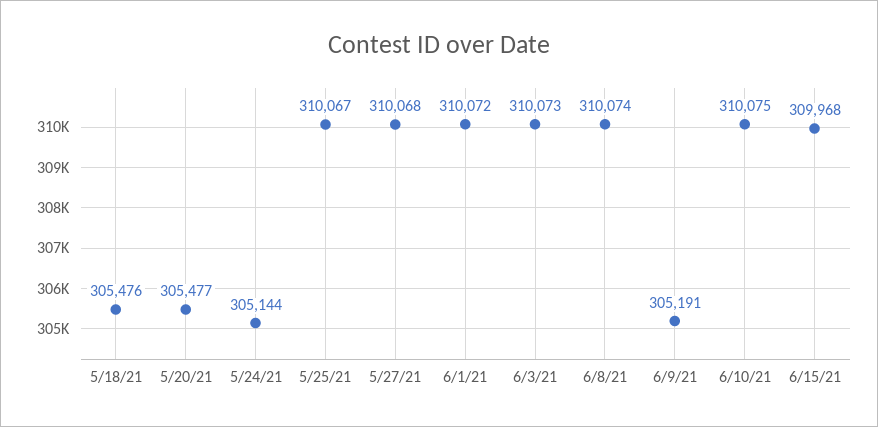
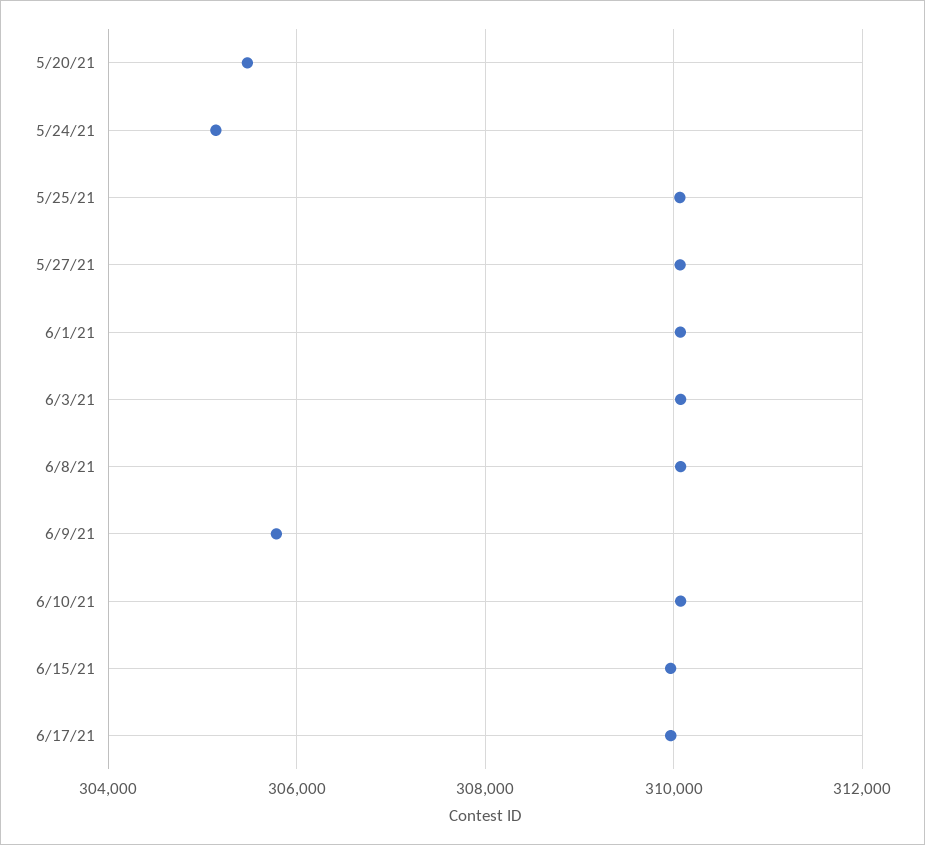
5/18/21: 305476 -> none
6/9/21: 305191 -> 305800
6/17/21: none -> 310000

